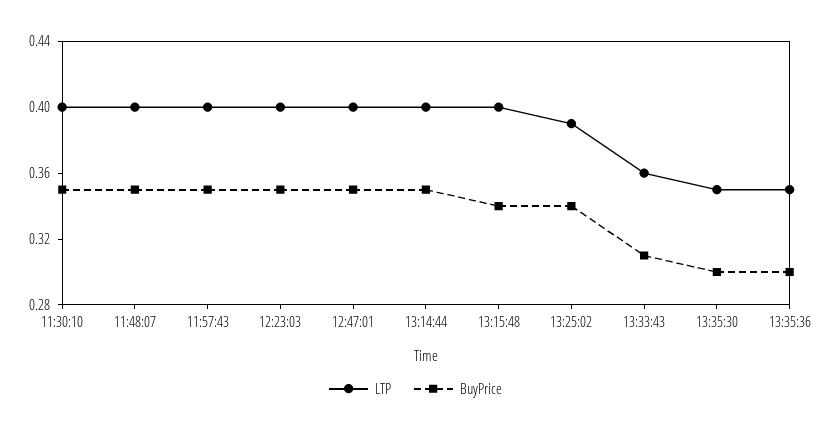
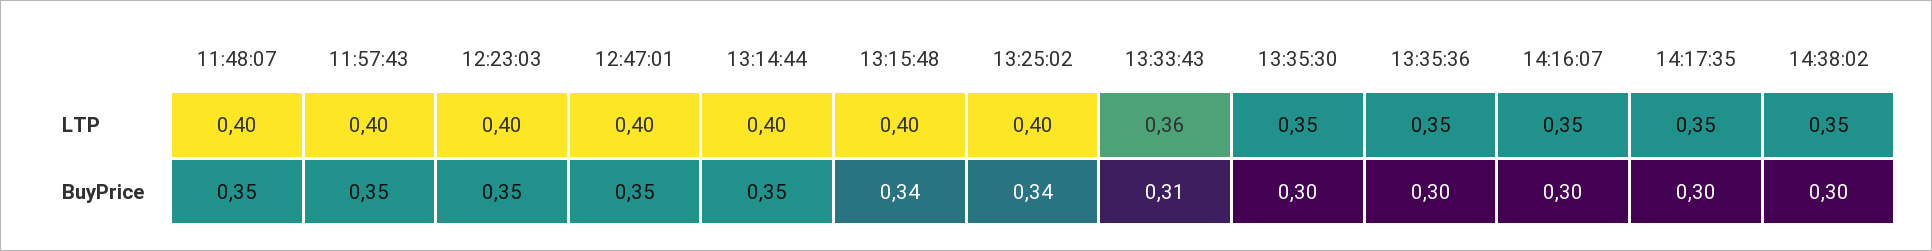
LTP, 11:30:10: 0.4 -> none
BuyPrice, 11:30:10: 0.35 -> none
LTP, 13:25:02: 0.39 -> 0.4
LTP, 14:16:07: none -> 0.35
LTP, 14:17:35: none -> 0.35
LTP, 14:38:02: none -> 0.35
BuyPrice, 14:16:07: none -> 0.3
BuyPrice, 14:17:35: none -> 0.3
BuyPrice, 14:38:02: none -> 0.3

